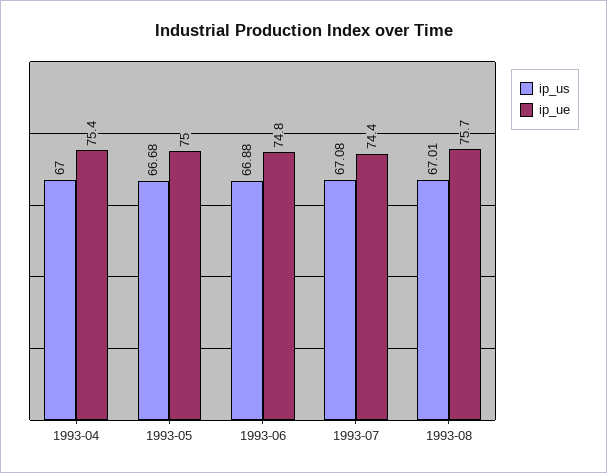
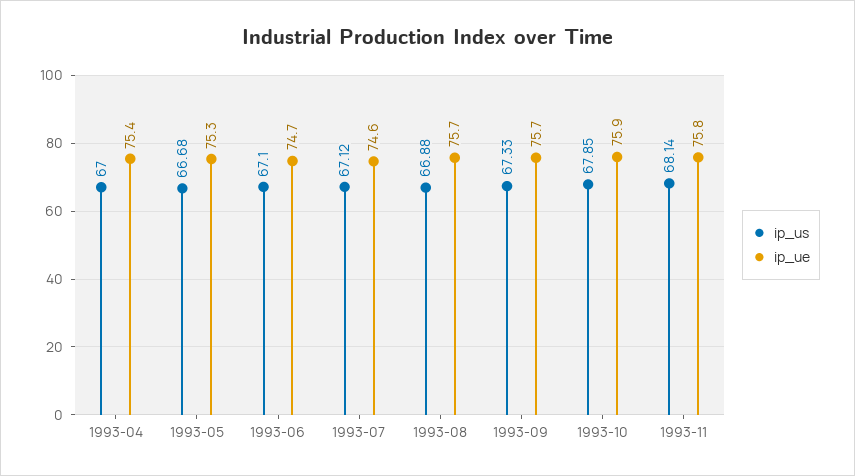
ip_ue, 1993-05: 75 -> 75.3
ip_us, 1993-06: 66.88 -> 67.1
ip_ue, 1993-06: 74.8 -> 74.7
ip_us, 1993-07: 67.08 -> 67.12
ip_ue, 1993-07: 74.4 -> 74.6
ip_us, 1993-08: 67.01 -> 66.88
ip_us, 1993-09: none -> 67.33
ip_ue, 1993-09: none -> 75.7
ip_us, 1993-10: none -> 67.85
ip_ue, 1993-10: none -> 75.9
ip_us, 1993-11: none -> 68.14
ip_ue, 1993-11: none -> 75.8

